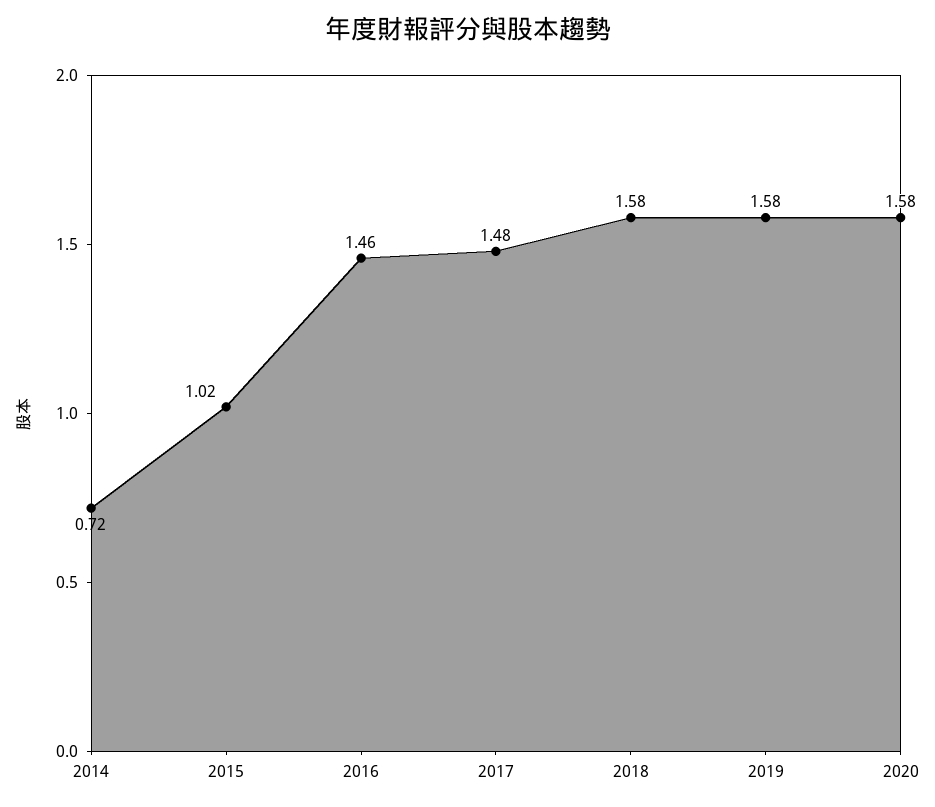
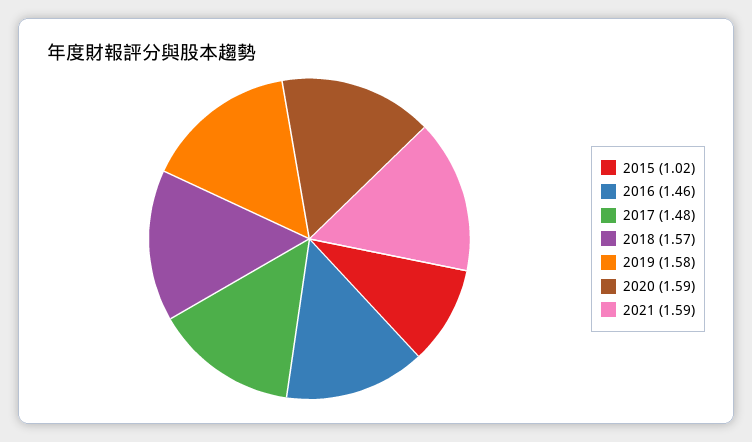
2014: 0.72 -> none
2018: 1.58 -> 1.57
2020: 1.58 -> 1.59
2021: none -> 1.59

